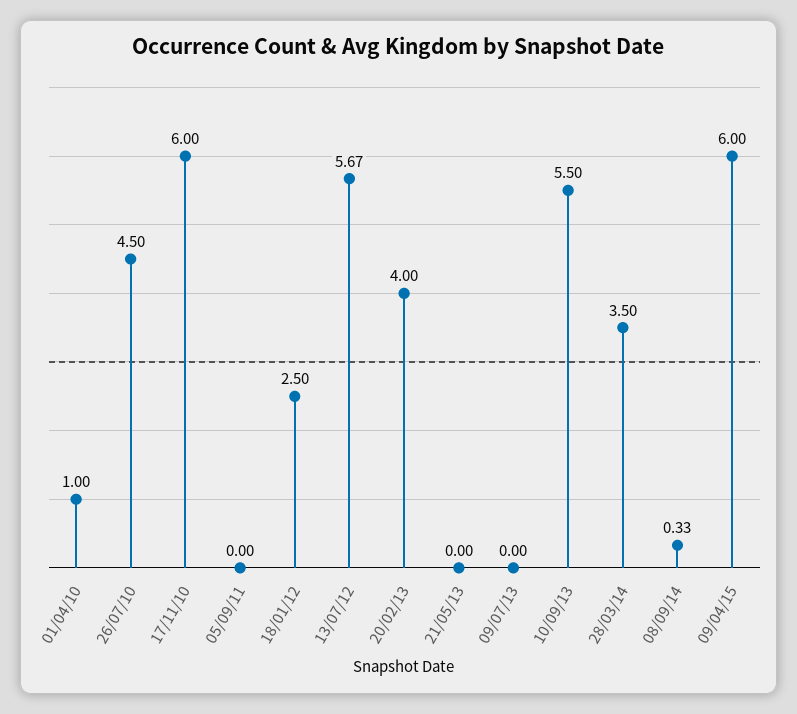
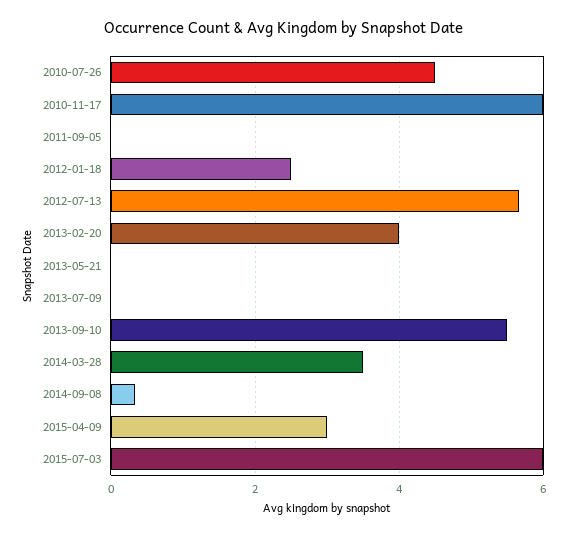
01/04/10: 1 -> none
09/04/15: 6 -> 3
2015-07-03: none -> 6

